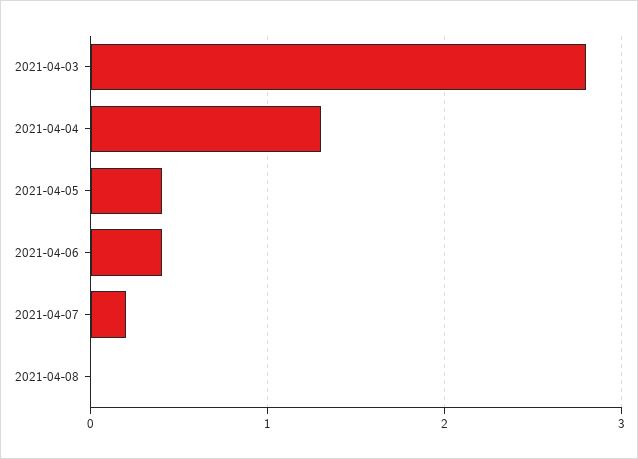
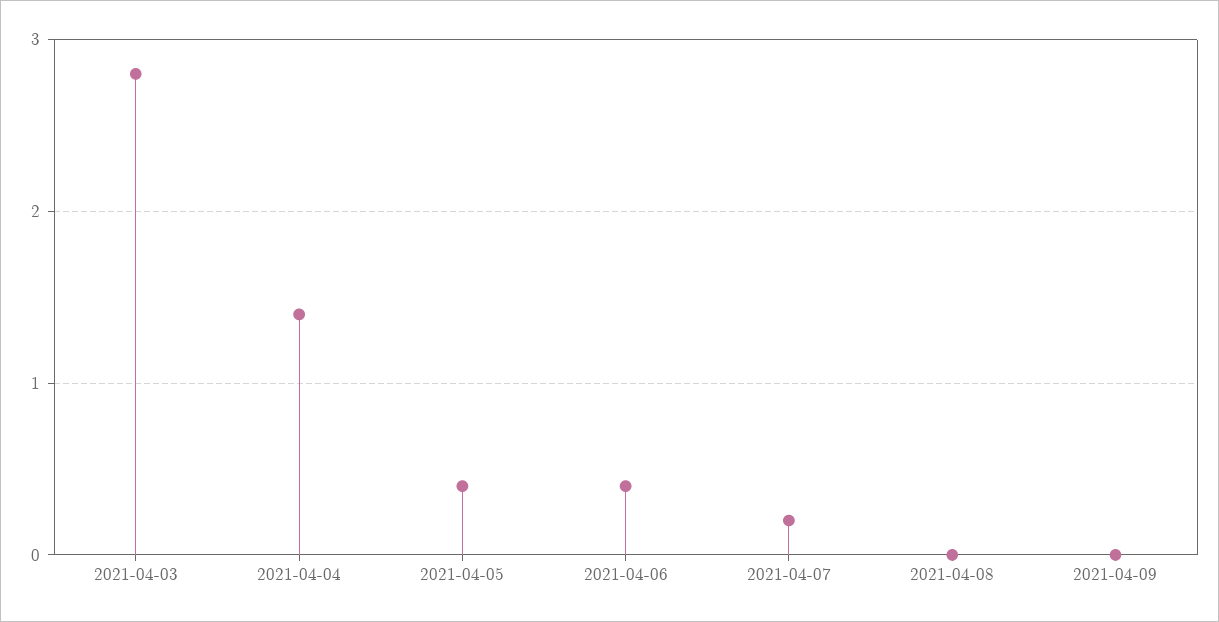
2021-04-04: 1.3 -> 1.4
2021-04-09: none -> 0

